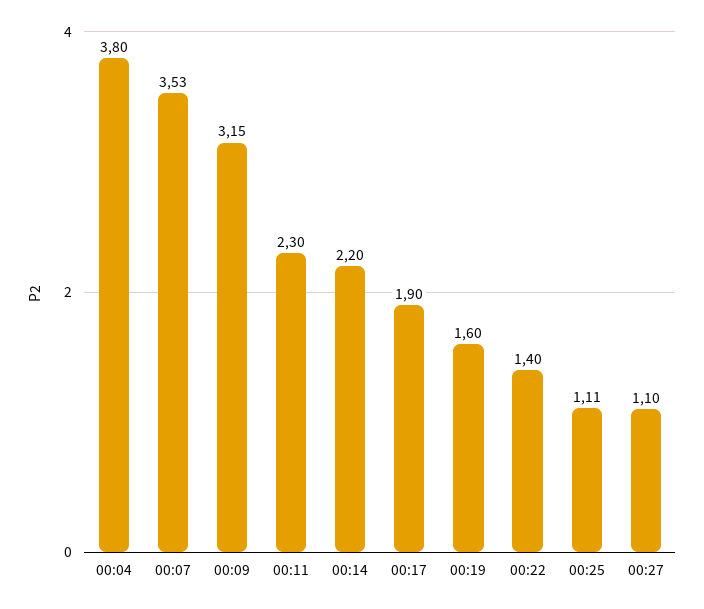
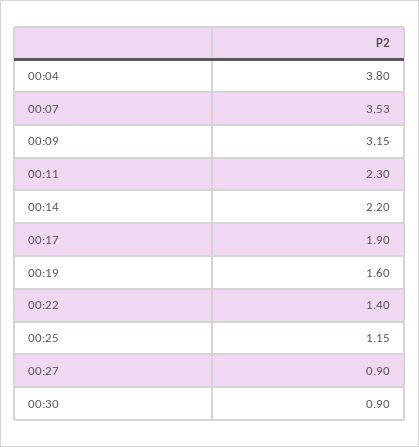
00:25: 1.11 -> 1.15
00:27: 1.1 -> 0.9
00:30: none -> 0.9

